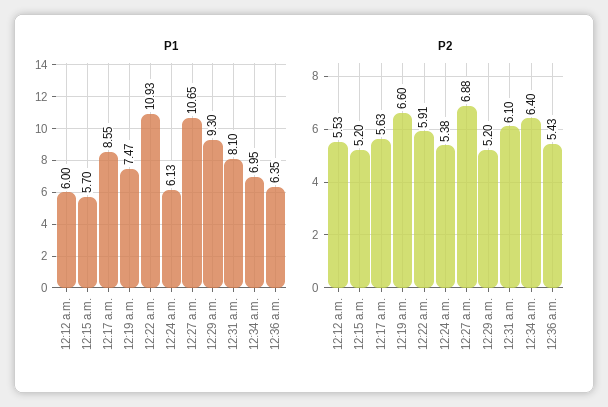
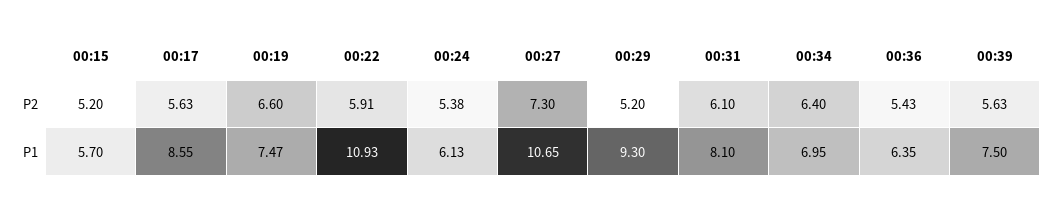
P1, 12:12 a.m.: 6 -> none
P2, 12:12 a.m.: 5.53 -> none
P2, 12:27 a.m.: 6.88 -> 7.3
P2, 00:39: none -> 5.63
P1, 00:39: none -> 7.5

